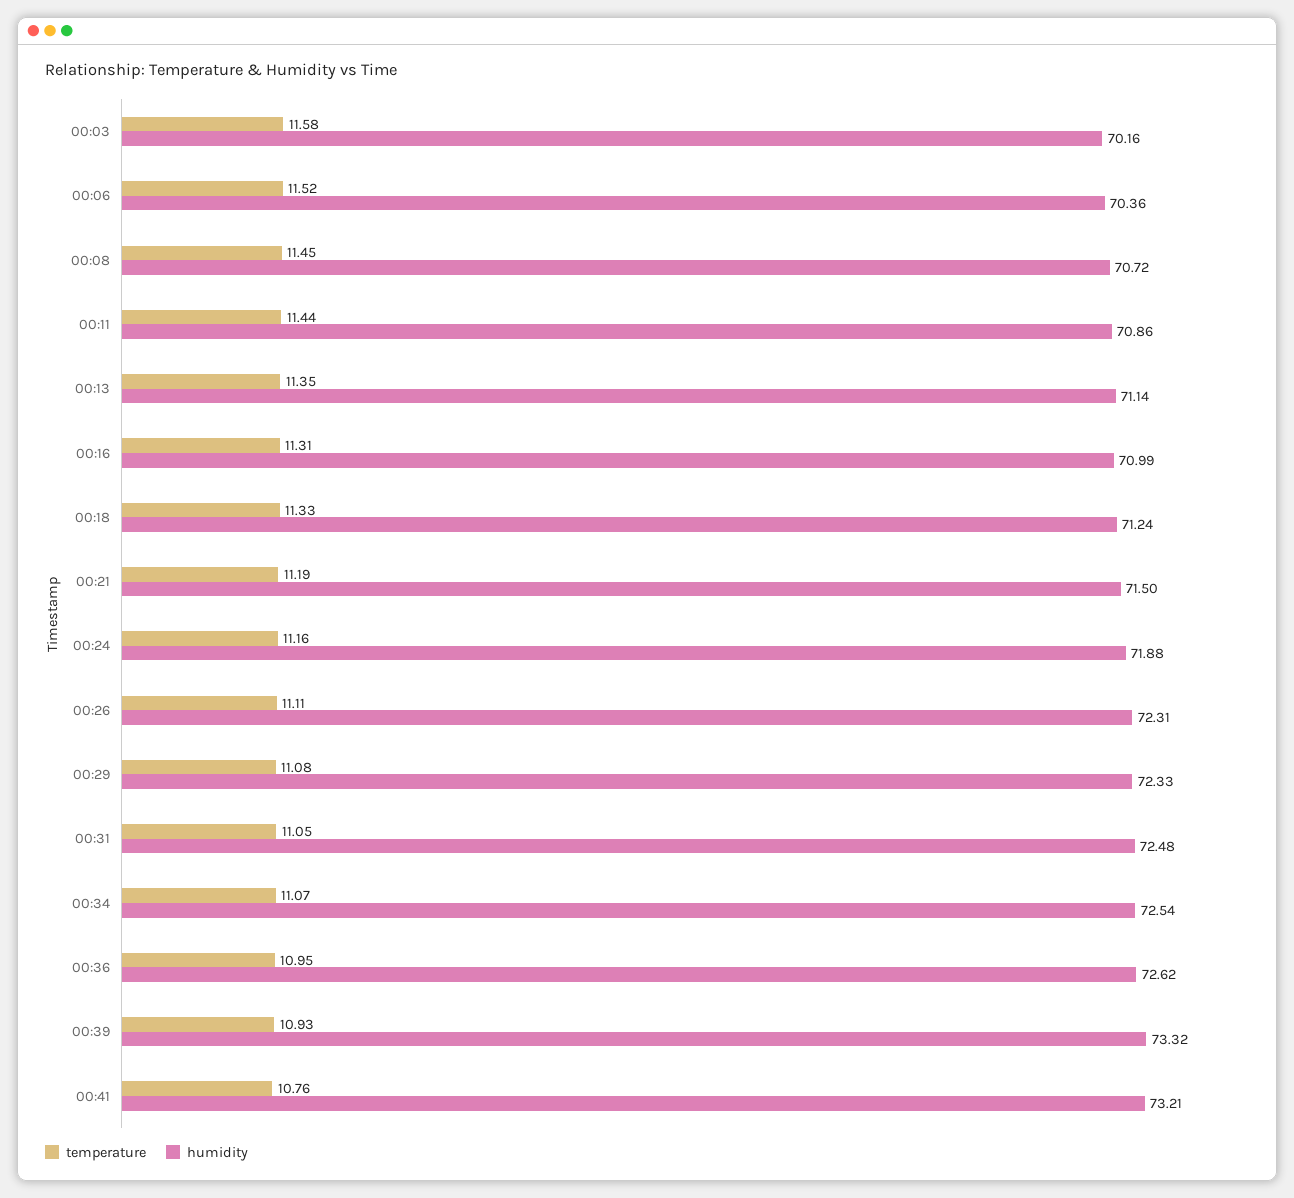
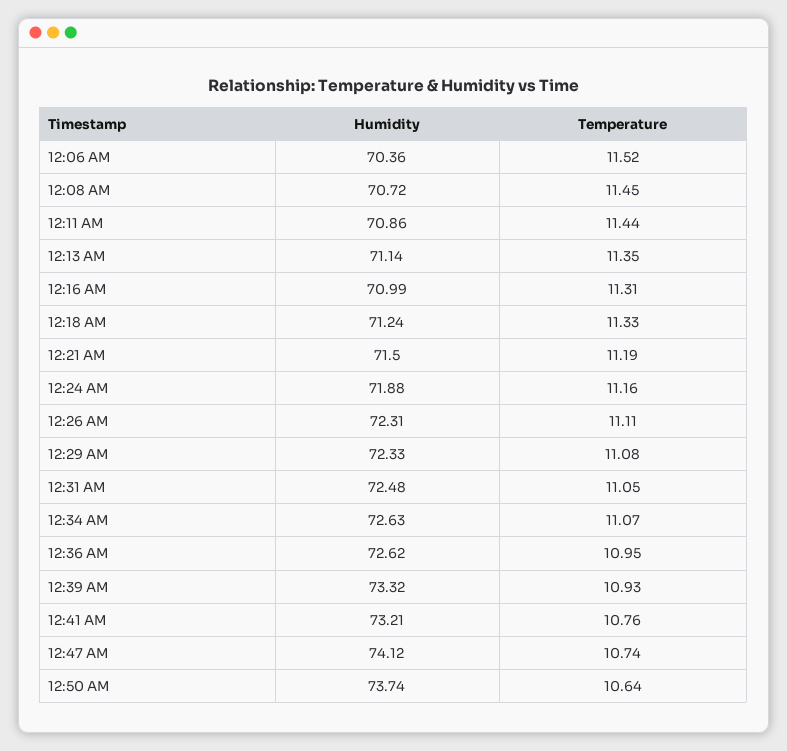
temperature, 00:03: 11.58 -> none
humidity, 00:03: 70.16 -> none
humidity, 00:34: 72.54 -> 72.63
humidity, 12:47 AM: none -> 74.12
temperature, 12:47 AM: none -> 10.74
humidity, 12:50 AM: none -> 73.74
temperature, 12:50 AM: none -> 10.64

